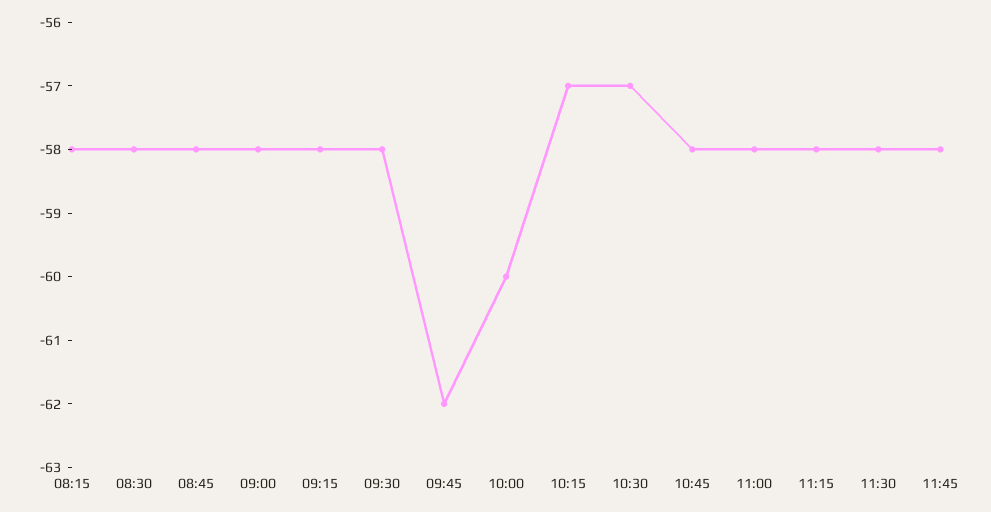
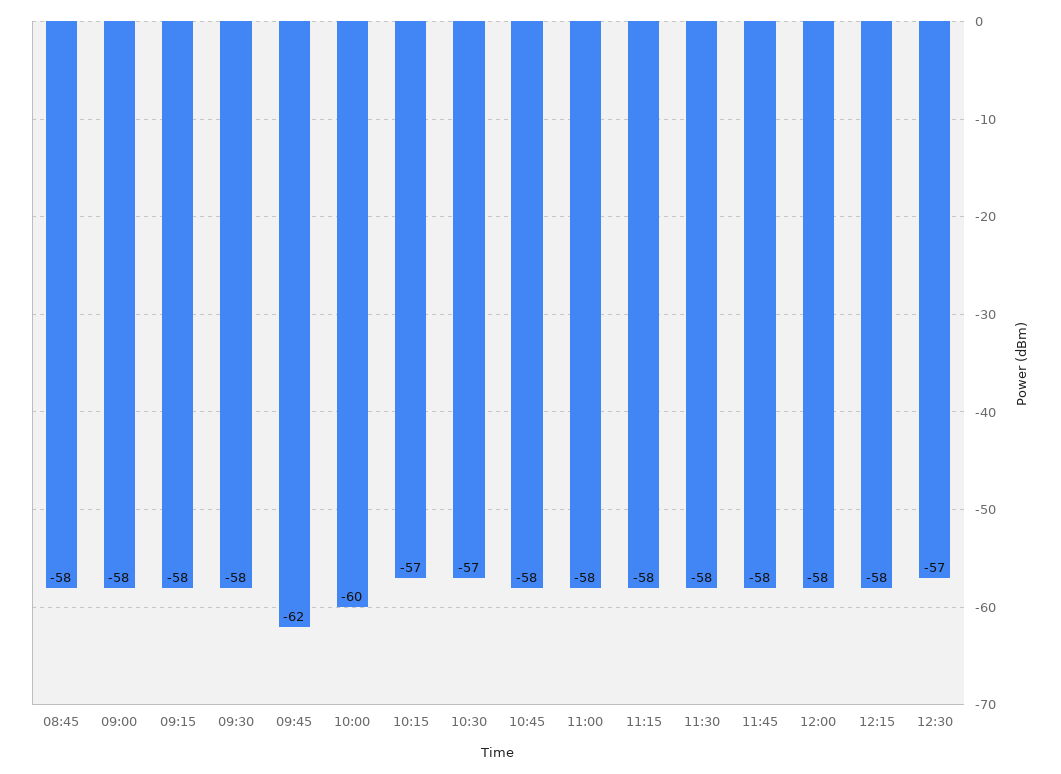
08:15: -58 -> none
08:30: -58 -> none
12:00: none -> -58
12:15: none -> -58
12:30: none -> -57

